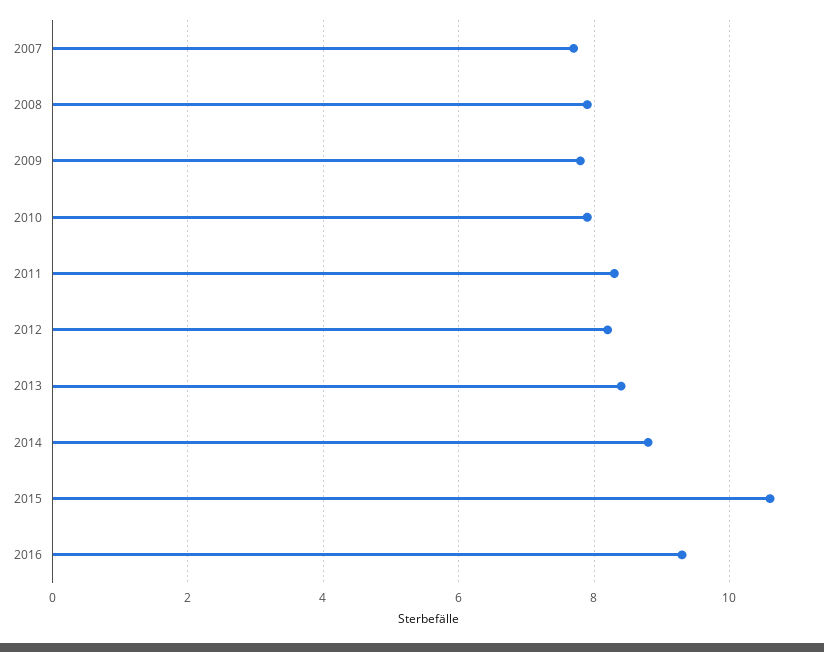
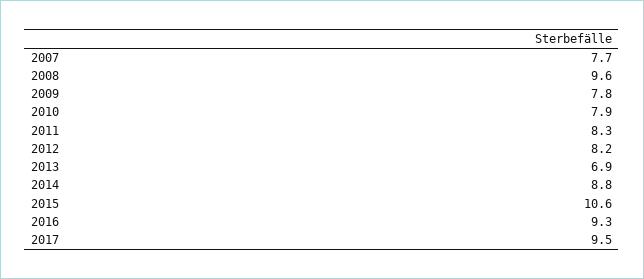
2008: 8 -> 9.6
2013: 8.5 -> 6.9
2017: none -> 9.5

